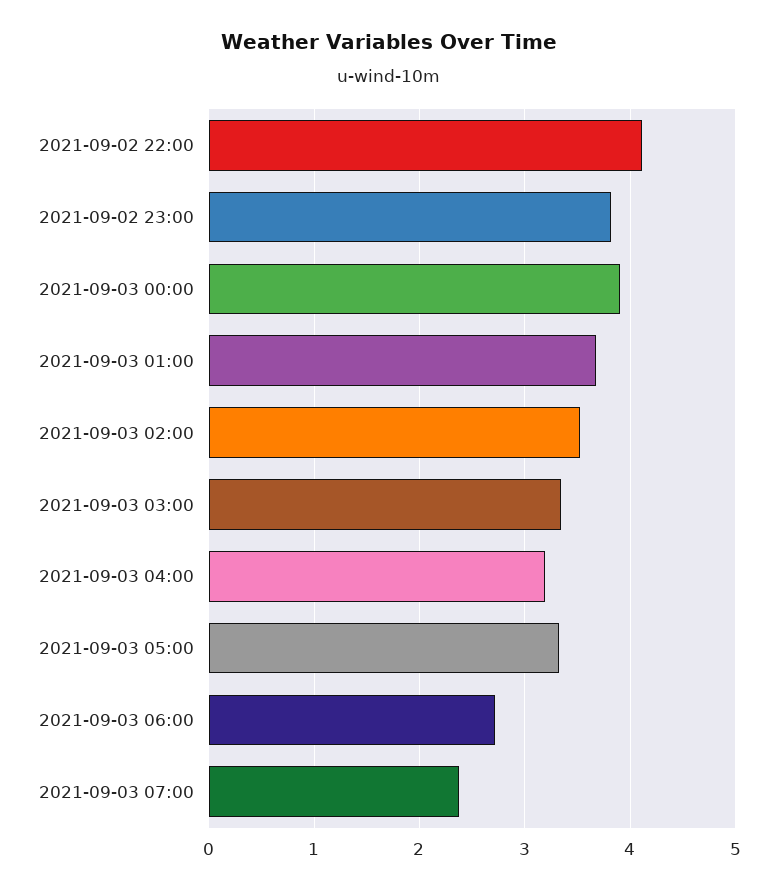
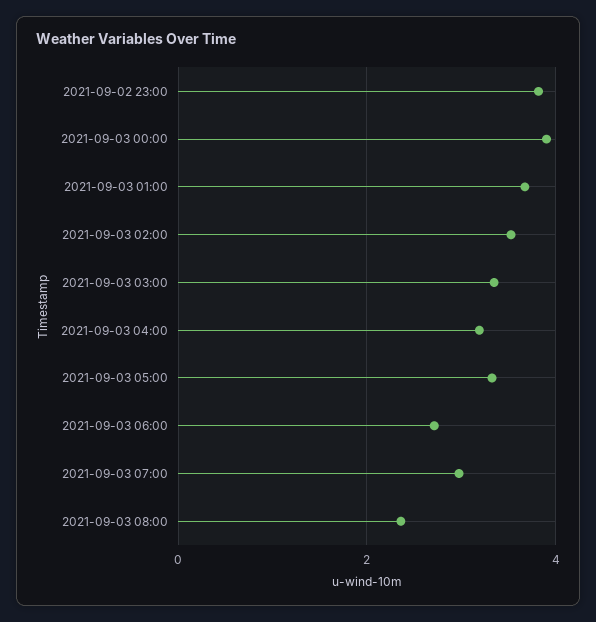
2021-09-02 22:00: 4.1 -> none
2021-09-03 07:00: 2.4 -> 3
2021-09-03 08:00: none -> 2.4

